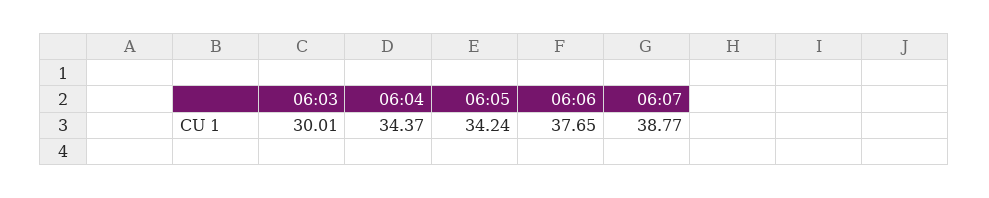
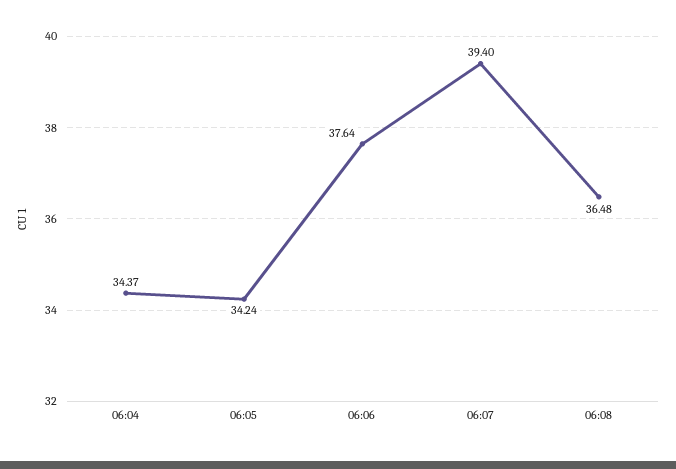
06:03: 30.01 -> none
06:06: 37.65 -> 37.64
06:07: 38.77 -> 39.4
06:08: none -> 36.48

